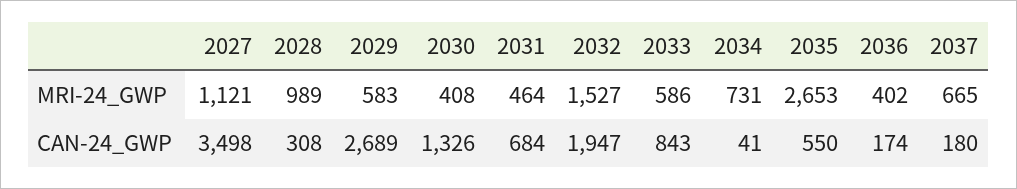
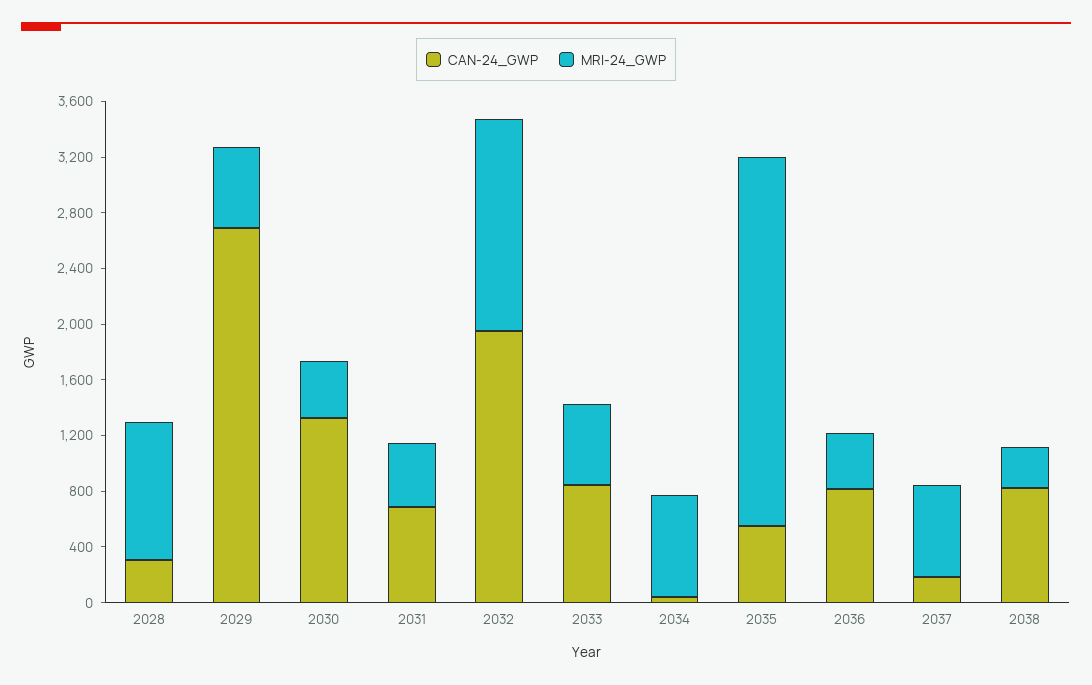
MRI-24_GWP, 2027: 1121 -> none
CAN-24_GWP, 2027: 3498 -> none
CAN-24_GWP, 2036: 174 -> 800
CAN-24_GWP, 2038: none -> 800
MRI-24_GWP, 2038: none -> 300

